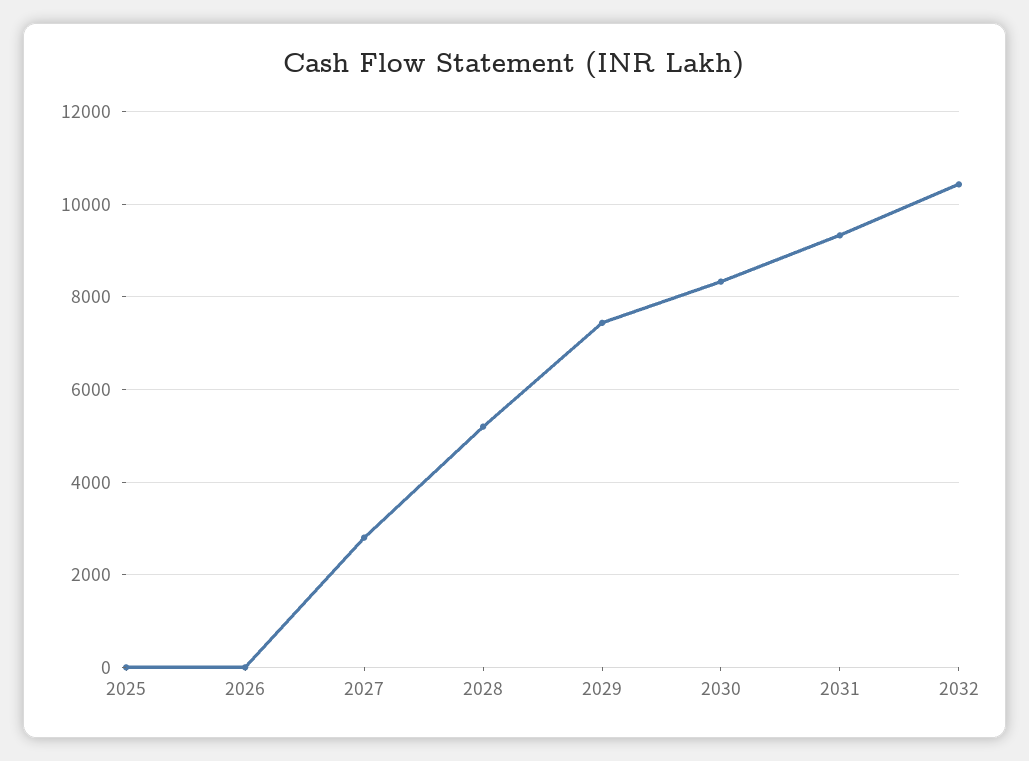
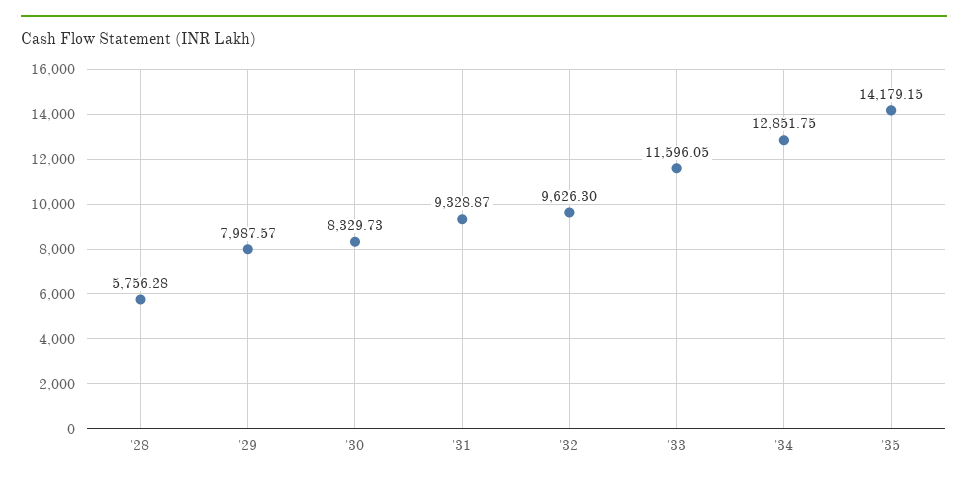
2025: 0 -> none
2026: 0 -> none
2027: 2800 -> none
2028: 5200 -> 5756.28
2029: 7400 -> 7987.57
2032: 10400 -> 9626.3
'33: none -> 11596.05
'34: none -> 12851.75
'35: none -> 14179.15

